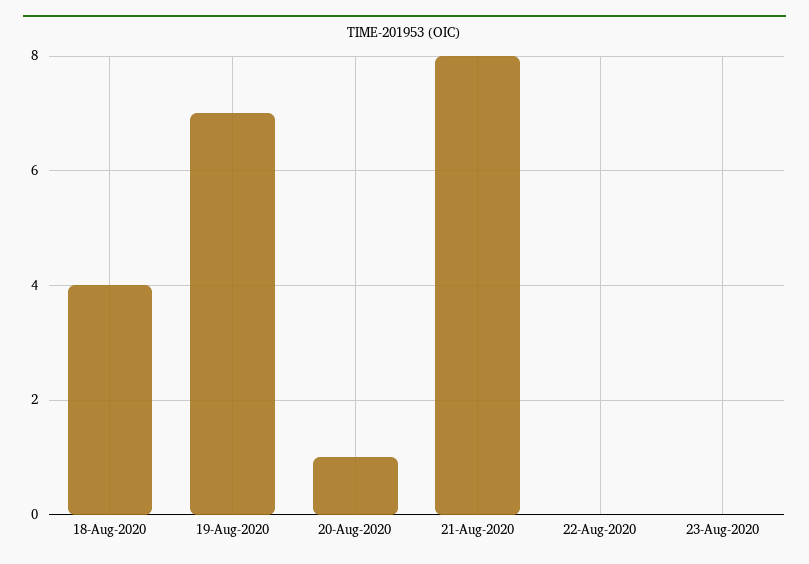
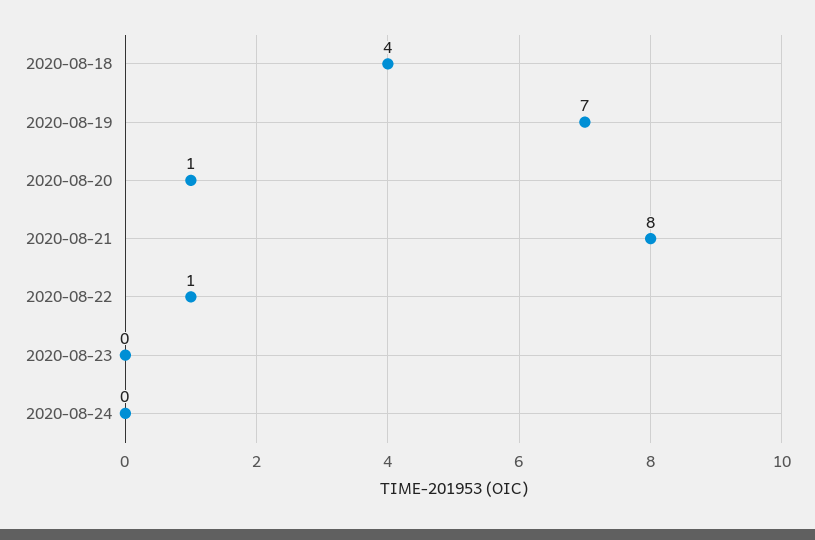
22-Aug-2020: 0 -> 1
2020-08-24: none -> 0

